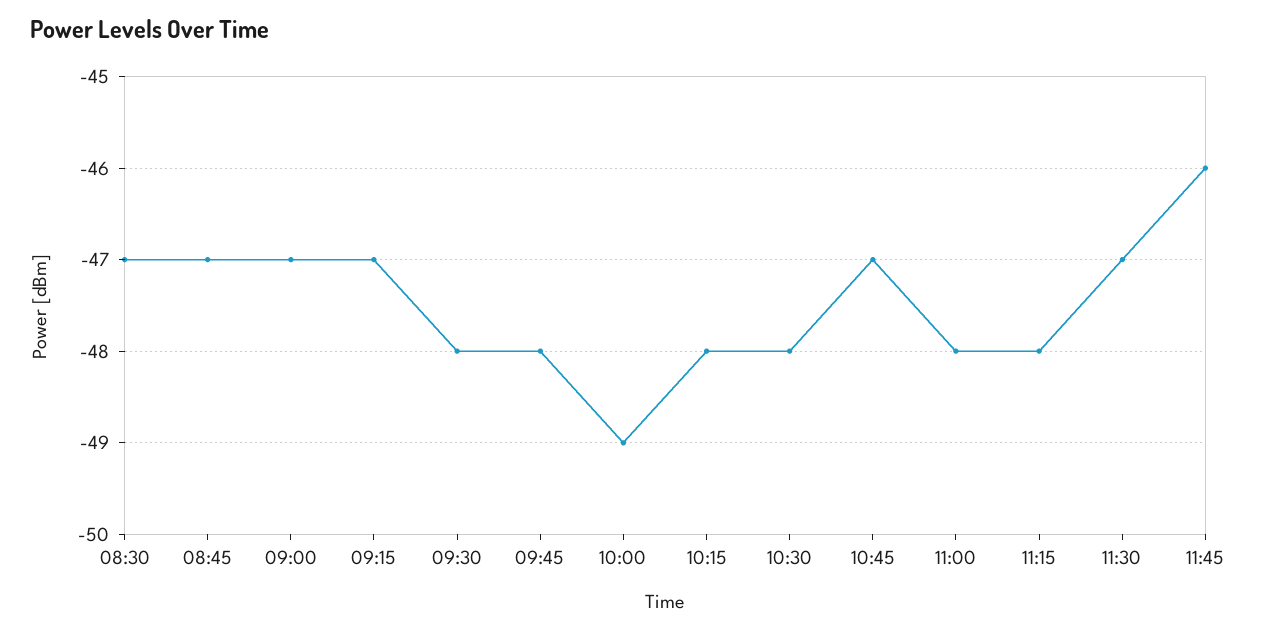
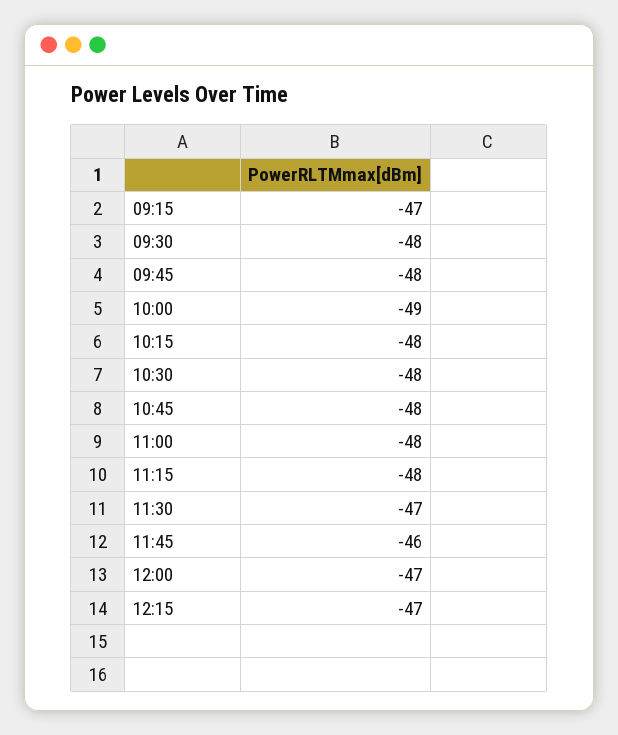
08:30: -47 -> none
08:45: -47 -> none
09:00: -47 -> none
10:45: -47 -> -48
12:00: none -> -47
12:15: none -> -47

